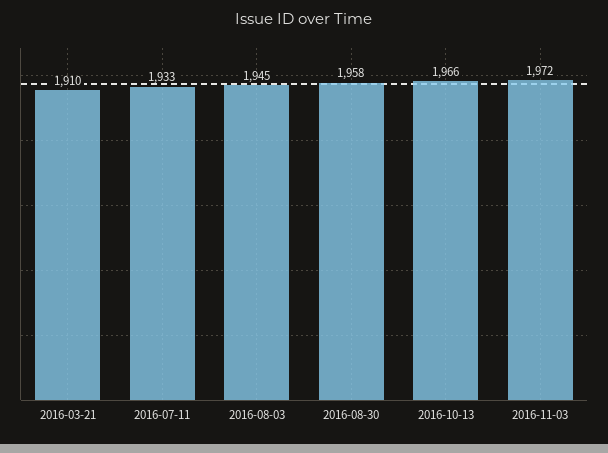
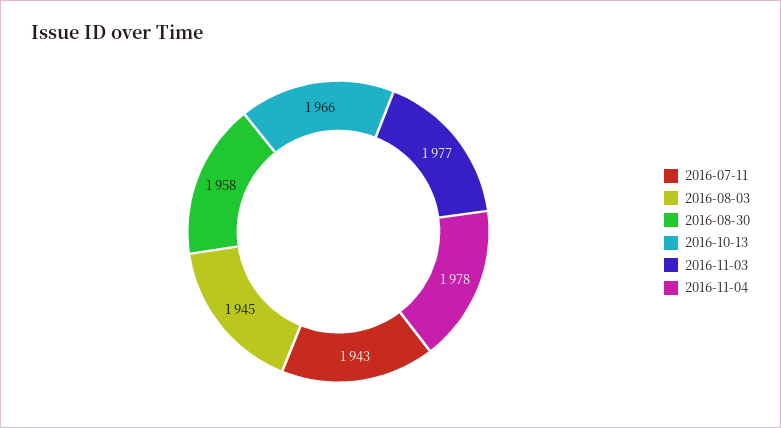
2016-03-21: 1910 -> none
2016-07-11: 1933 -> 1943
2016-11-03: 1972 -> 1977
2016-11-04: none -> 1978

